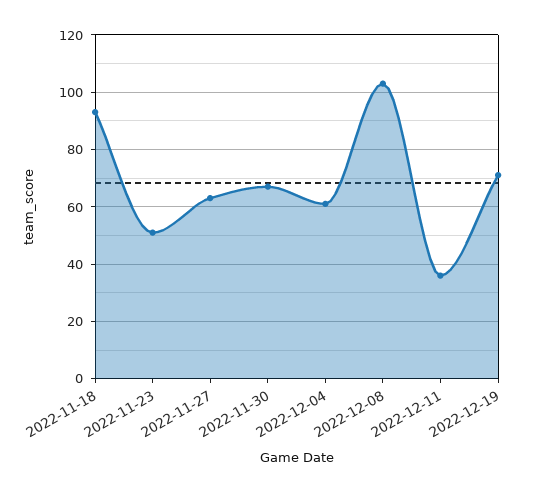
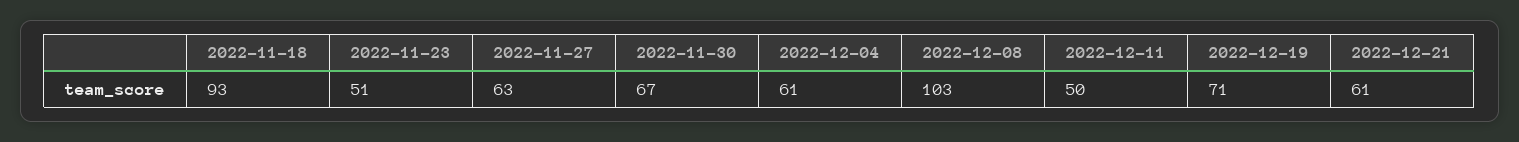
2022-12-11: 35 -> 50
2022-12-21: none -> 61

